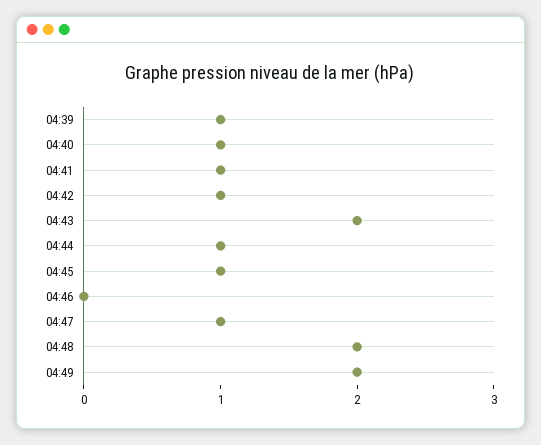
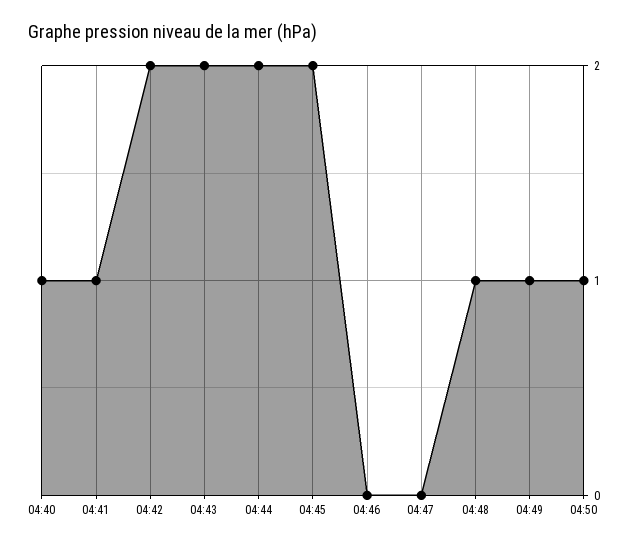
04:39: 1 -> none
04:42: 1 -> 2
04:44: 1 -> 2
04:45: 1 -> 2
04:47: 1 -> 0
04:48: 2 -> 1
04:49: 2 -> 1
04:50: none -> 1

